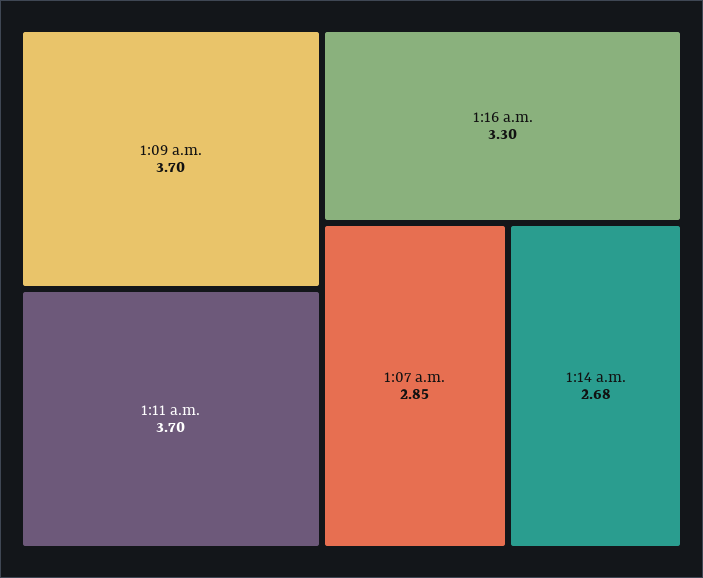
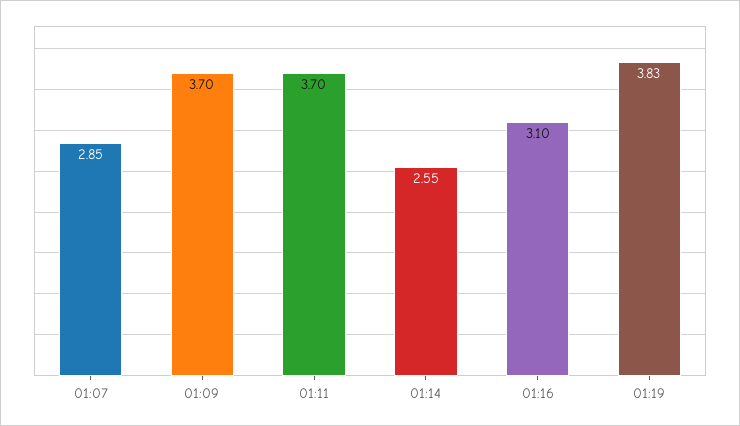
1:16 a.m.: 3.3 -> 3.1
1:14 a.m.: 2.68 -> 2.55
01:19: none -> 3.83

